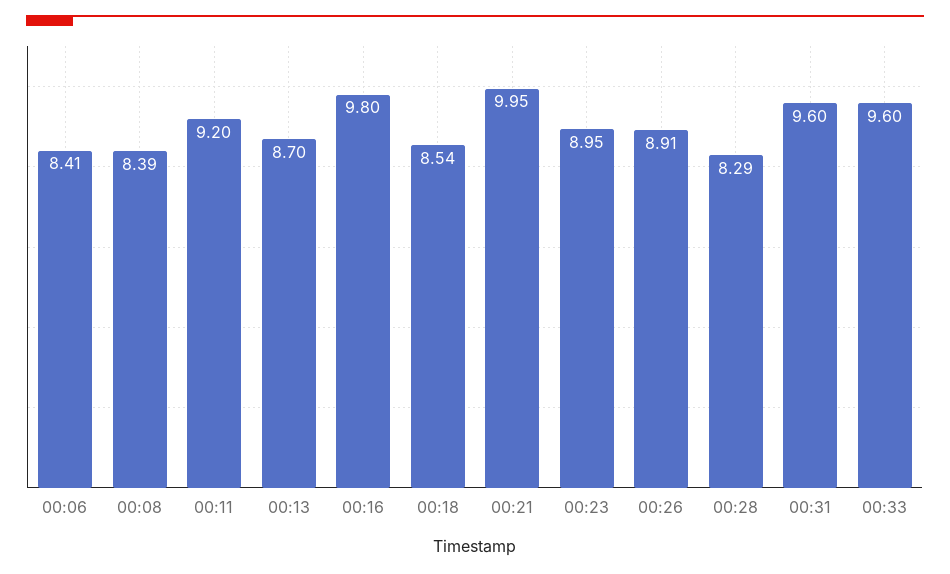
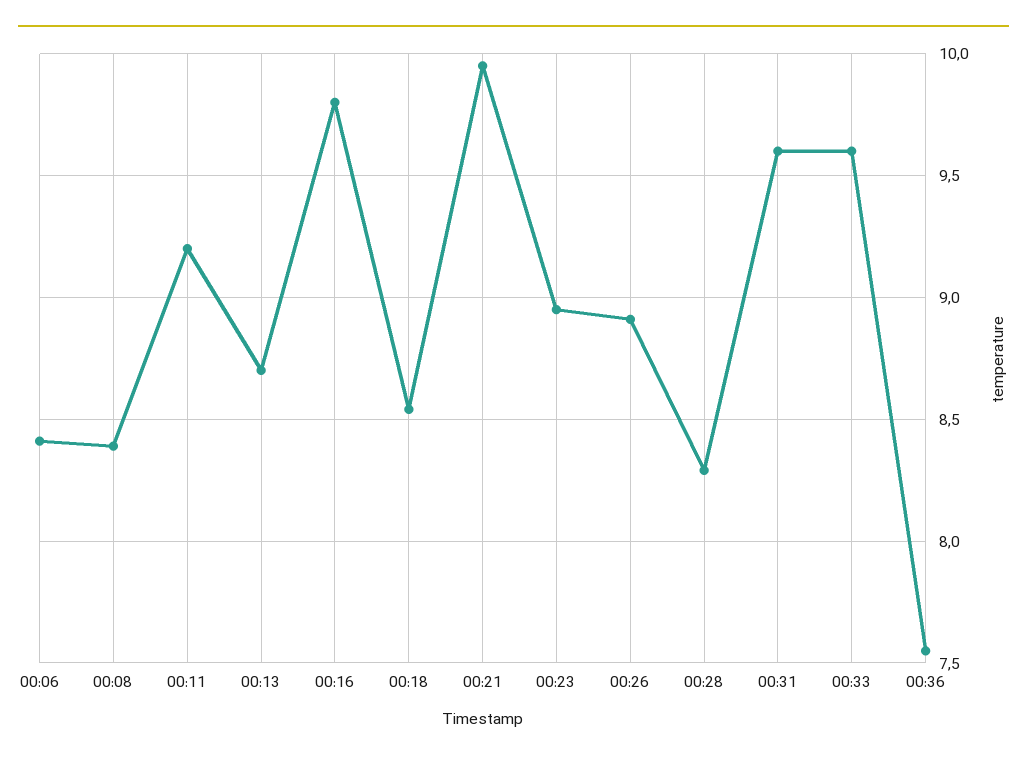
00:36: none -> 7.55

